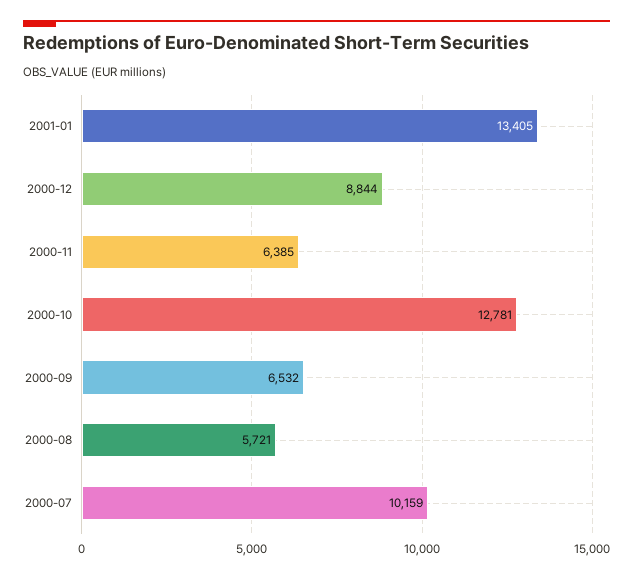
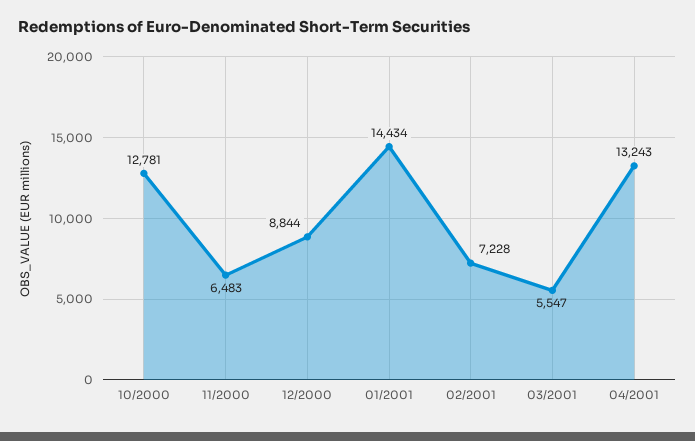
2001-01: 13405 -> 14434
2000-11: 6385 -> 6483
2000-09: 6532 -> none
2000-08: 5721 -> none
2000-07: 10159 -> none
02/2001: none -> 7228
03/2001: none -> 5547
04/2001: none -> 13243

